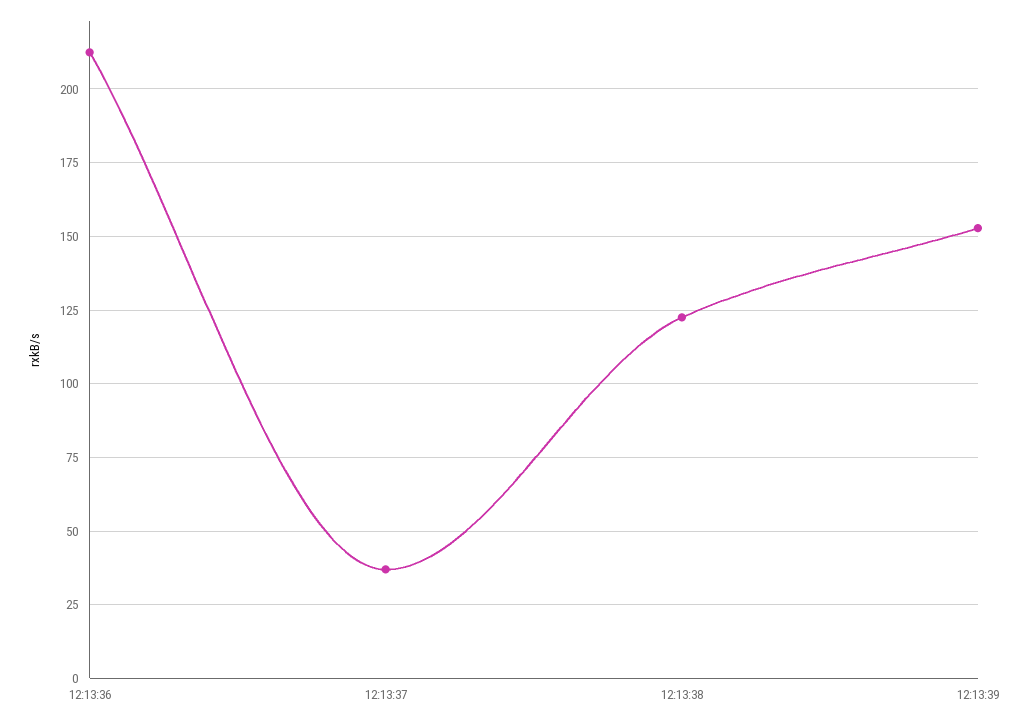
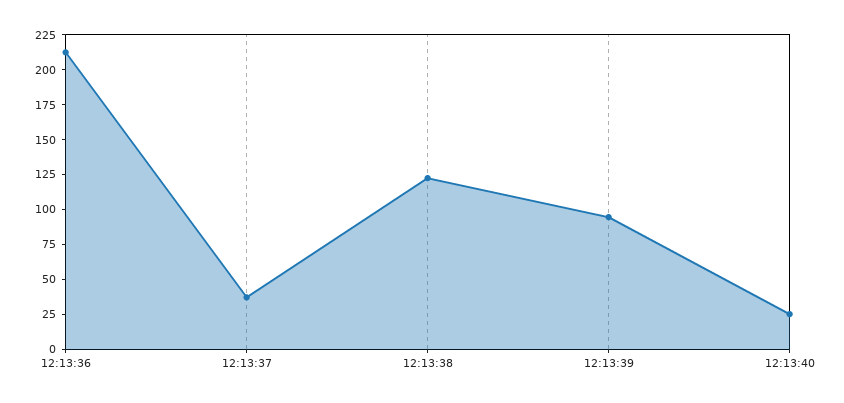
12:13:39: 152.5 -> 100
12:13:40: none -> 25

